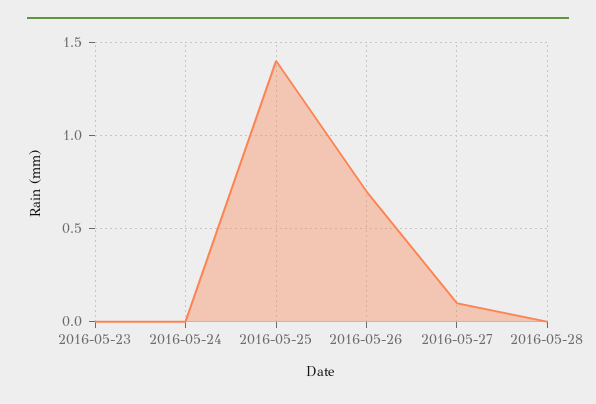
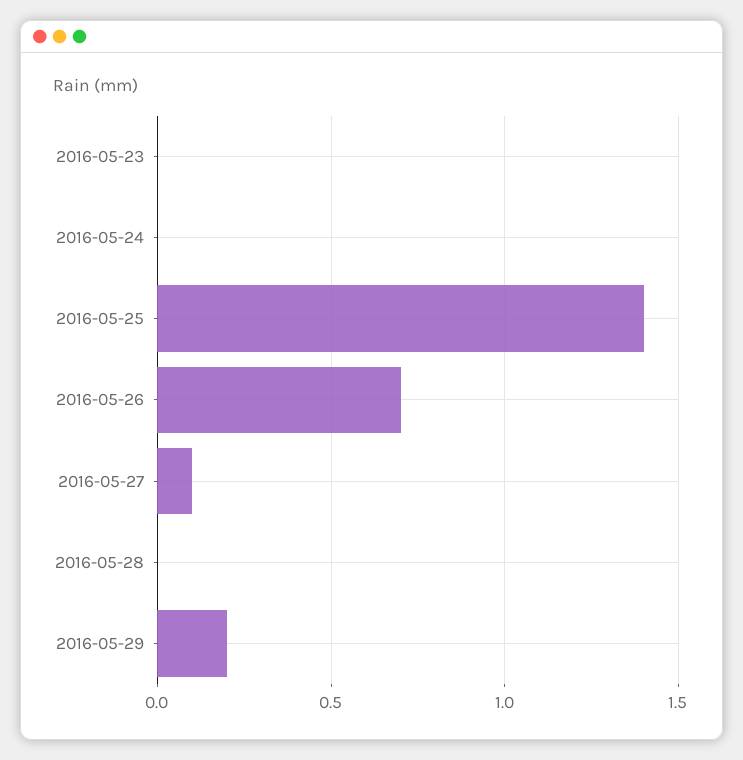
2016-05-29: none -> 0.2

